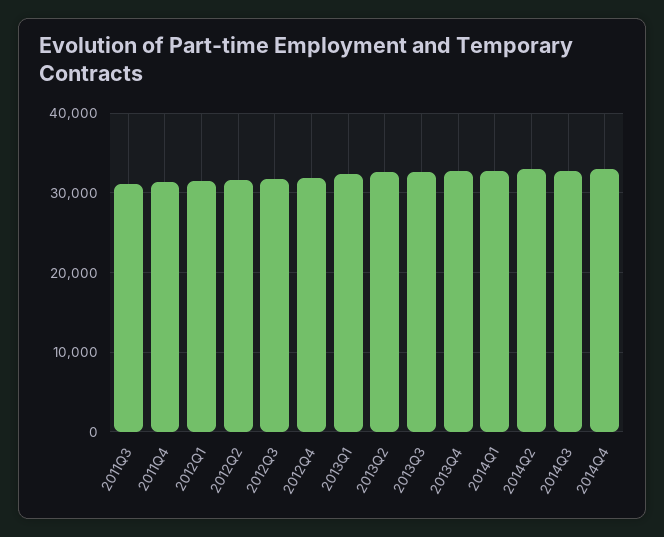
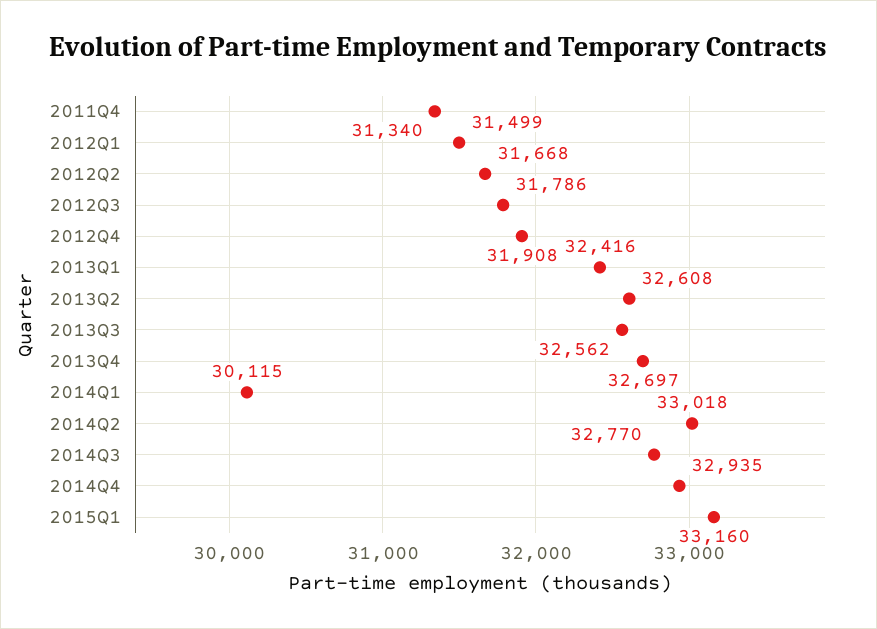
2011Q3: 31000 -> none
2014Q1: 33000 -> 30115
2015Q1: none -> 33160

